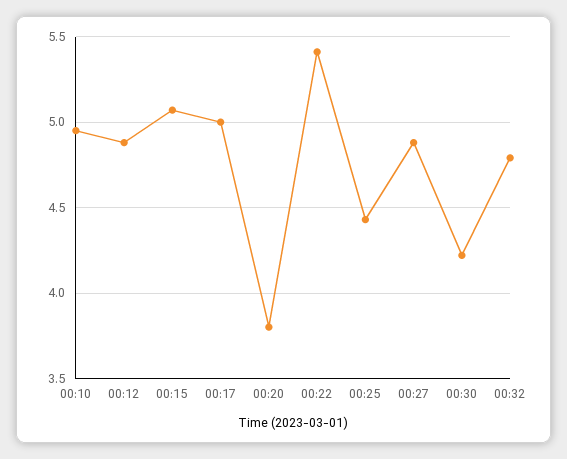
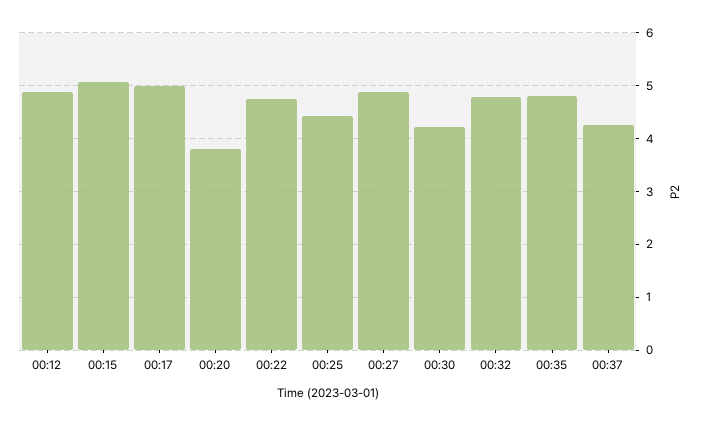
00:10: 4.95 -> none
00:22: 5.4 -> 4.8
00:35: none -> 4.8
00:37: none -> 4.2

